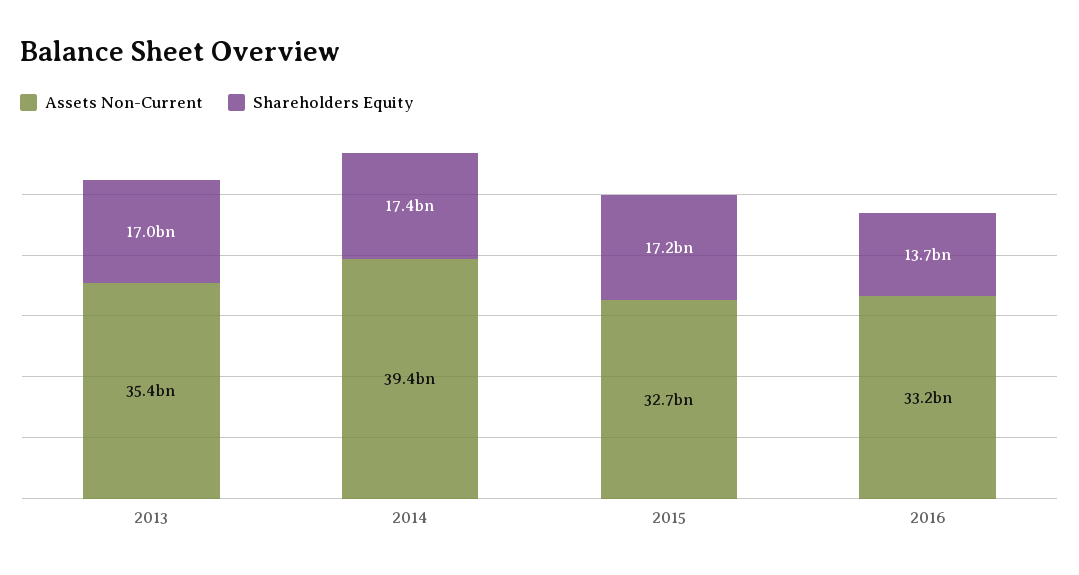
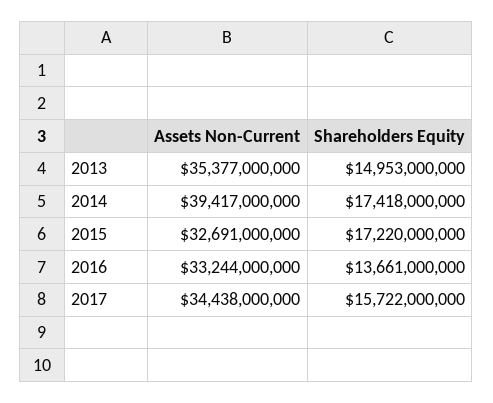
Shareholders Equity, 2013: 17000000000 -> 14953000000
Assets Non-Current, 2017: none -> 34438000000
Shareholders Equity, 2017: none -> 15722000000

